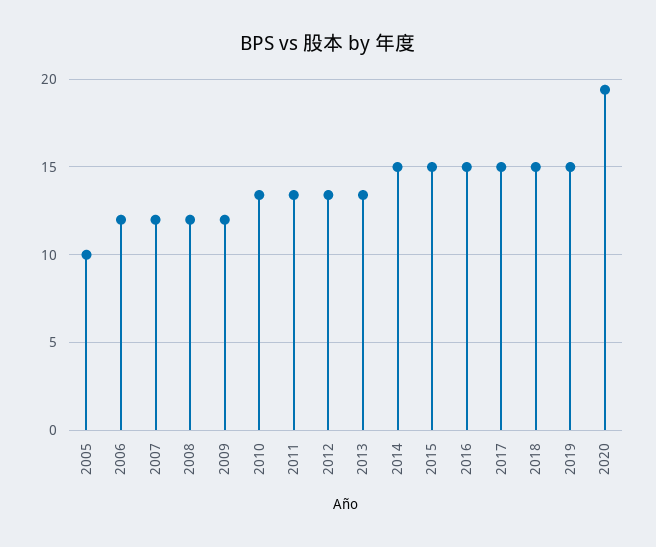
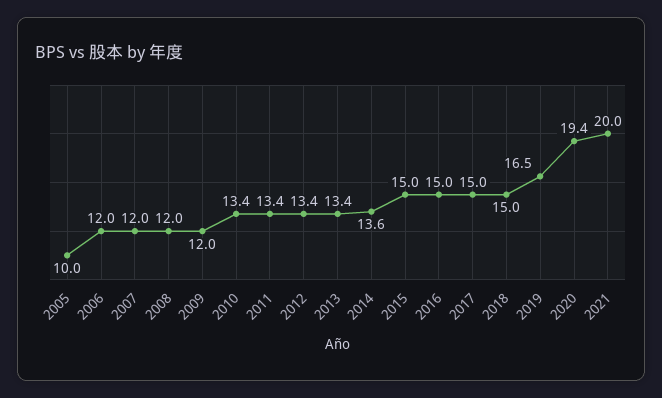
2014: 15 -> 13.6
2019: 15 -> 16.5
2021: none -> 20

